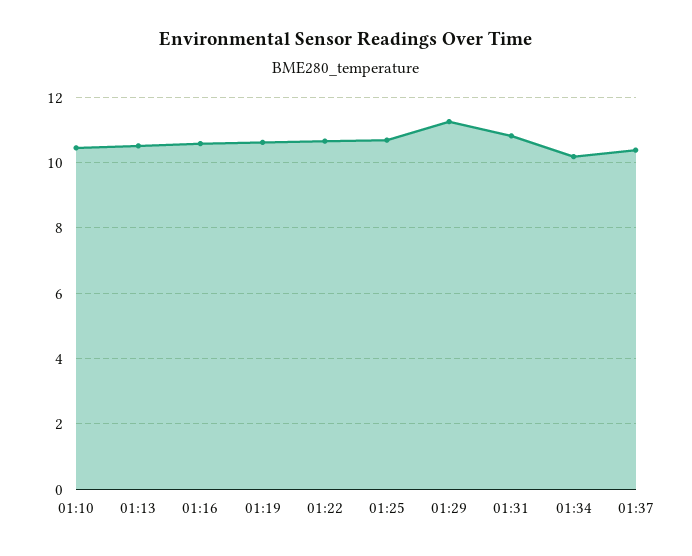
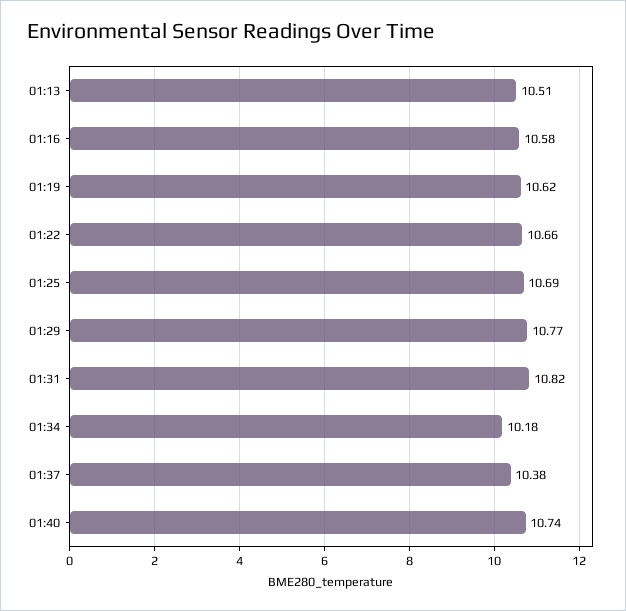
01:10: 10.4 -> none
01:29: 11.2 -> 10.77
01:40: none -> 10.74

